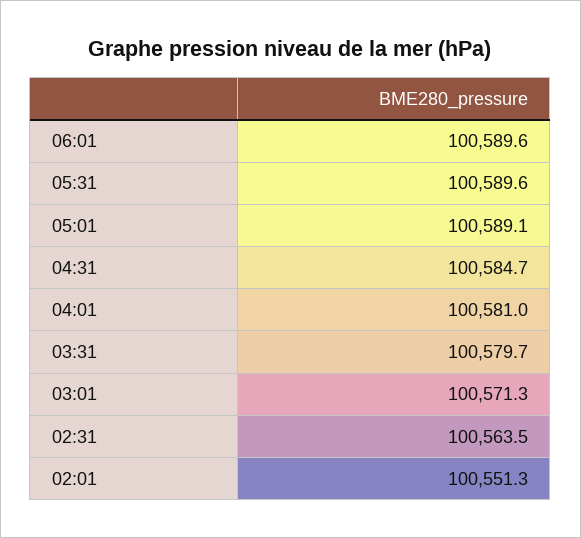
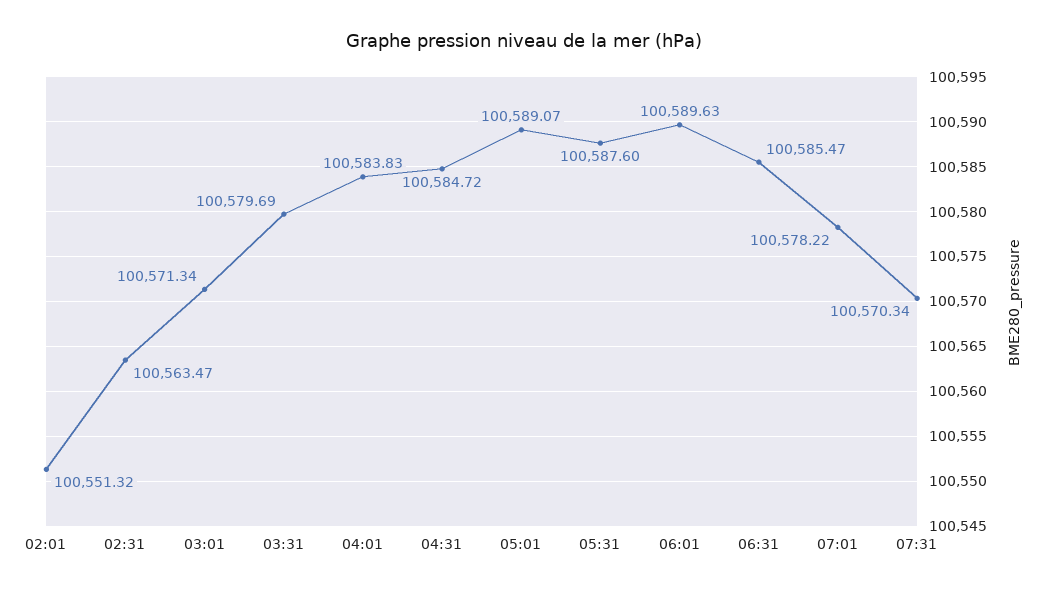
05:31: 100589.6 -> 100587.6
04:01: 100581 -> 100583.83
06:31: none -> 100585.47
07:01: none -> 100578.22
07:31: none -> 100570.34

